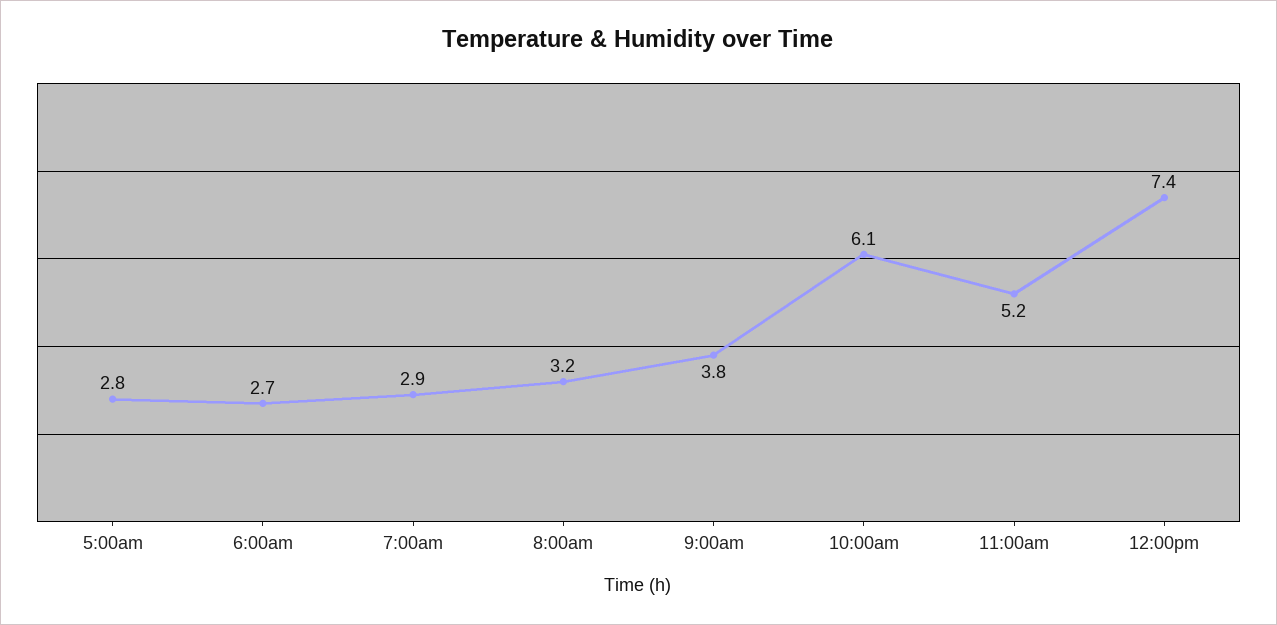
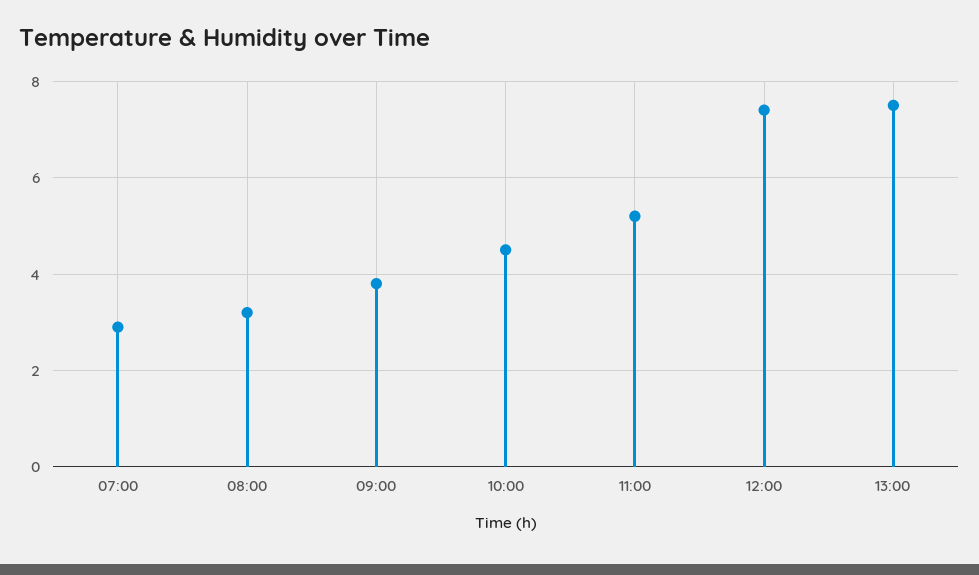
5:00am: 2.8 -> none
6:00am: 2.7 -> none
10:00am: 6.1 -> 4.5
13:00: none -> 7.5

